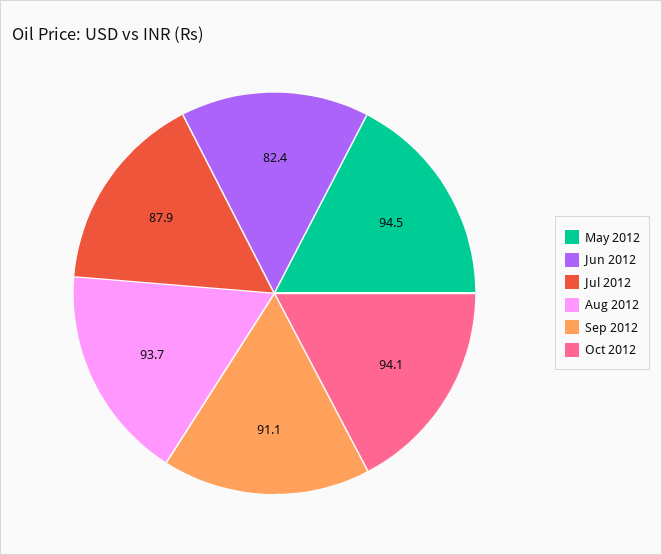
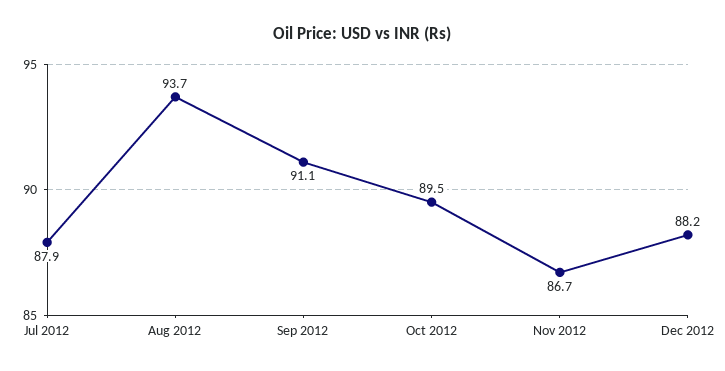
May 2012: 94.5 -> none
Jun 2012: 82.4 -> none
Oct 2012: 94.1 -> 89.5
Nov 2012: none -> 86.7
Dec 2012: none -> 88.2

